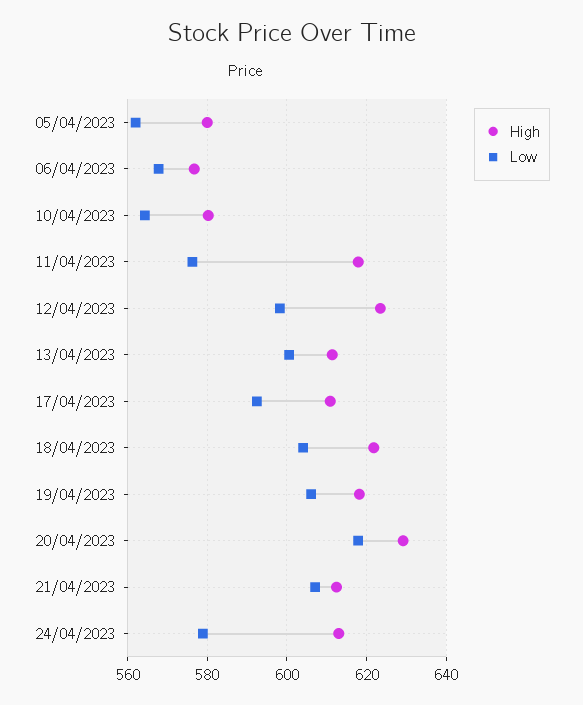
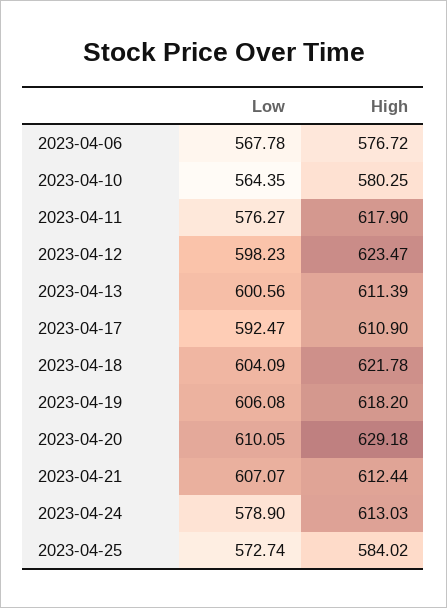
High, 05/04/2023: 580 -> none
Low, 05/04/2023: 562 -> none
Low, 20/04/2023: 618 -> 610.05
Low, 2023-04-25: none -> 572.74
High, 2023-04-25: none -> 584.02

